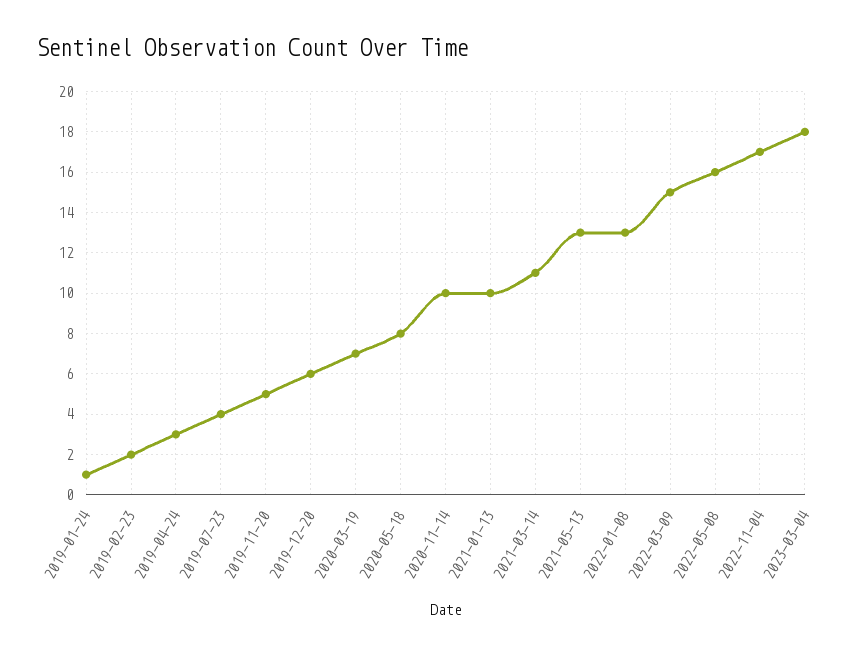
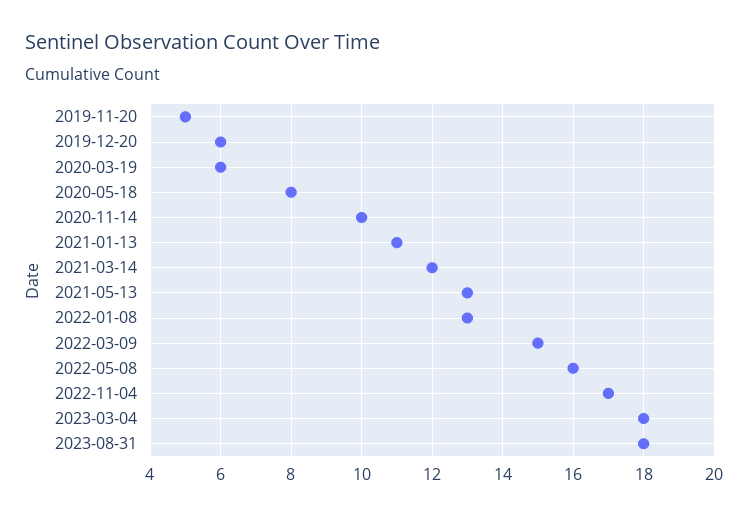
2019-01-24: 1 -> none
2019-02-23: 2 -> none
2019-04-24: 3 -> none
2019-07-23: 4 -> none
2020-03-19: 7 -> 6
2021-01-13: 10 -> 11
2021-03-14: 11 -> 12
2023-08-31: none -> 18

